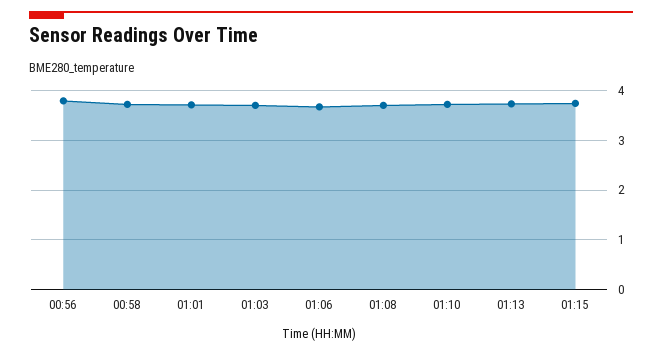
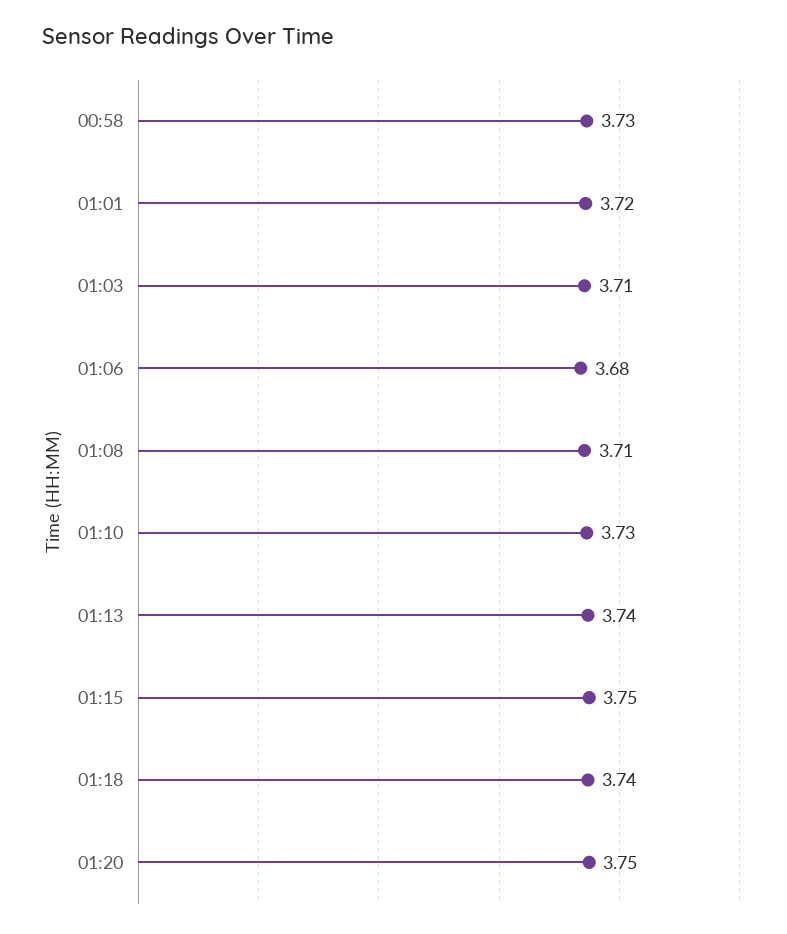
00:56: 3.8 -> none
01:18: none -> 3.74
01:20: none -> 3.75

